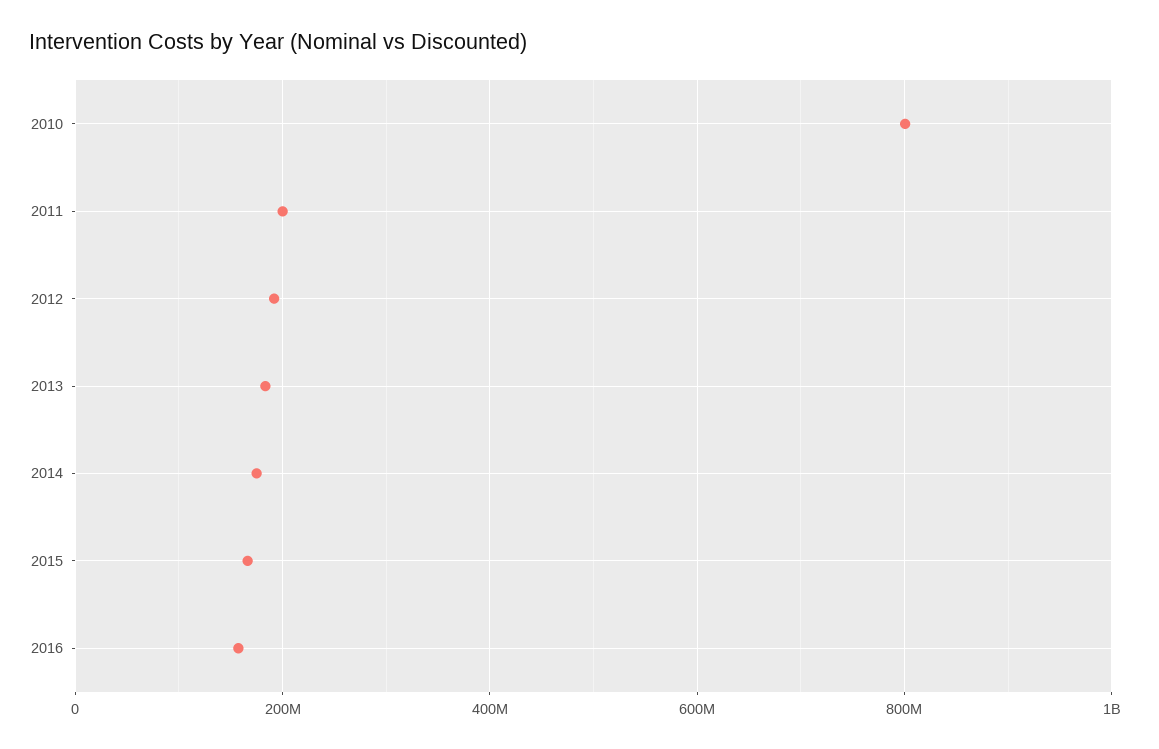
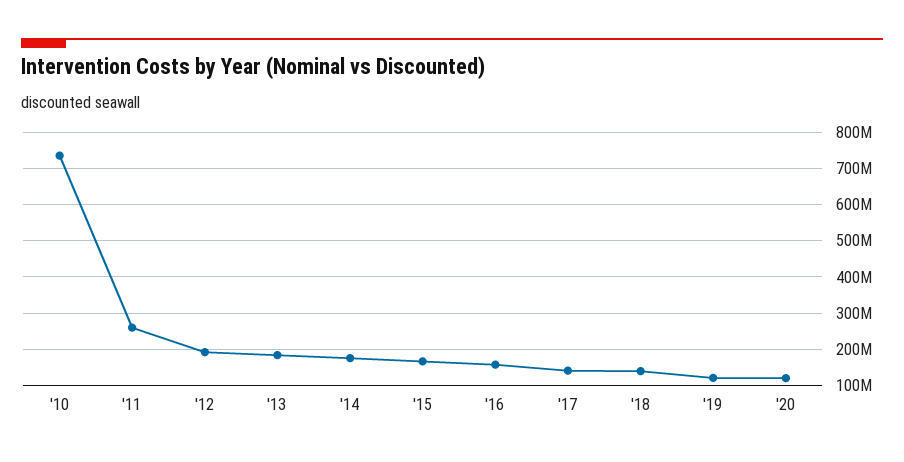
2010: 800000000 -> 740000000
2011: 200000000 -> 260000000
'17: none -> 140000000
'18: none -> 140000000
'19: none -> 120000000
'20: none -> 120000000

